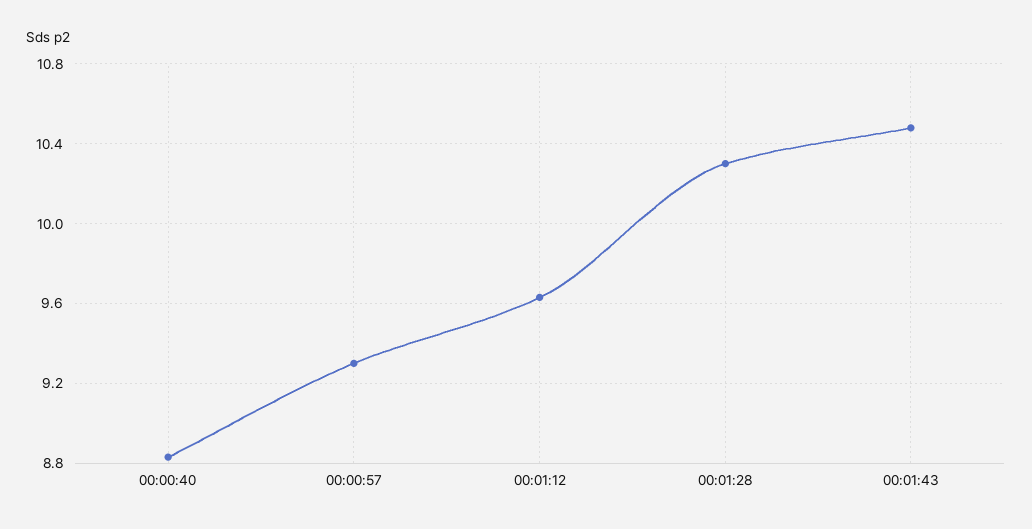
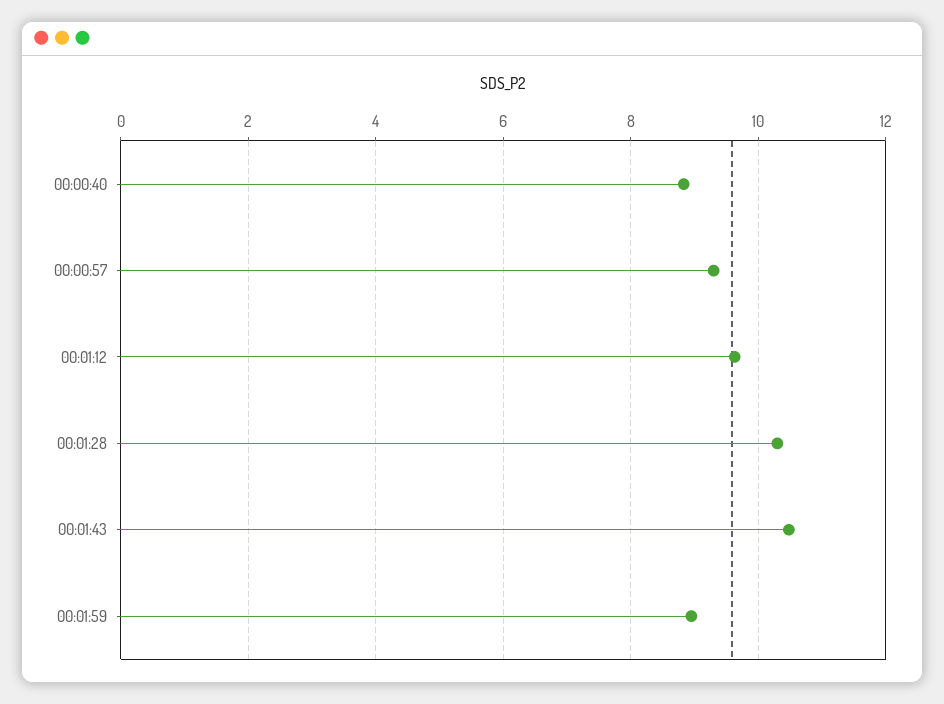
00:01:59: none -> 9

